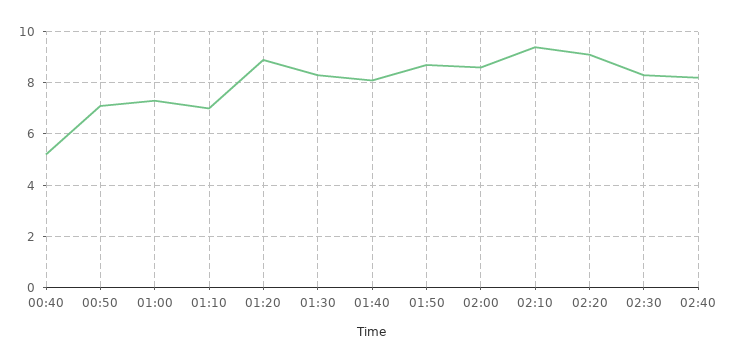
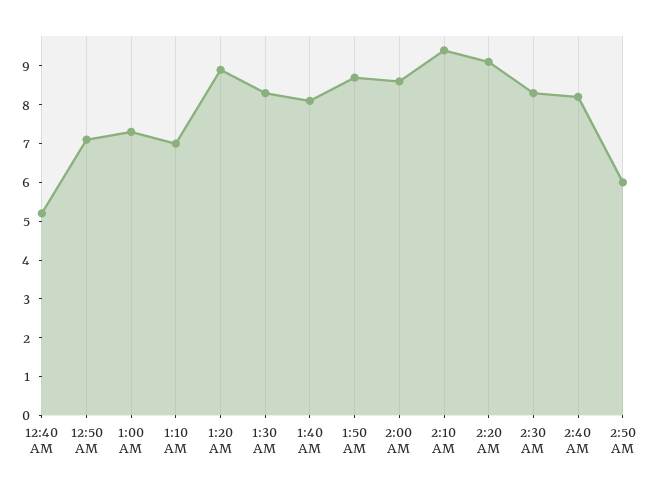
2:50 AM: none -> 6

